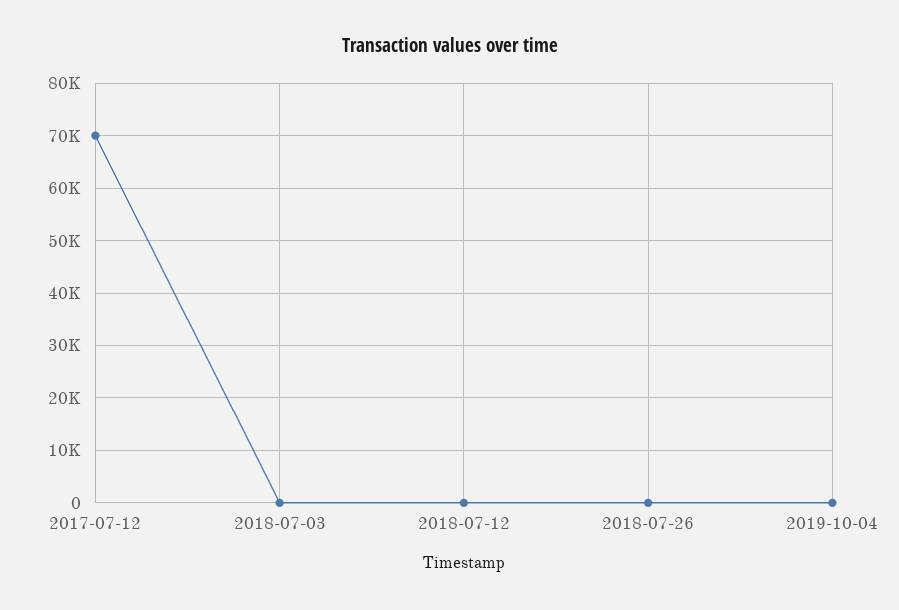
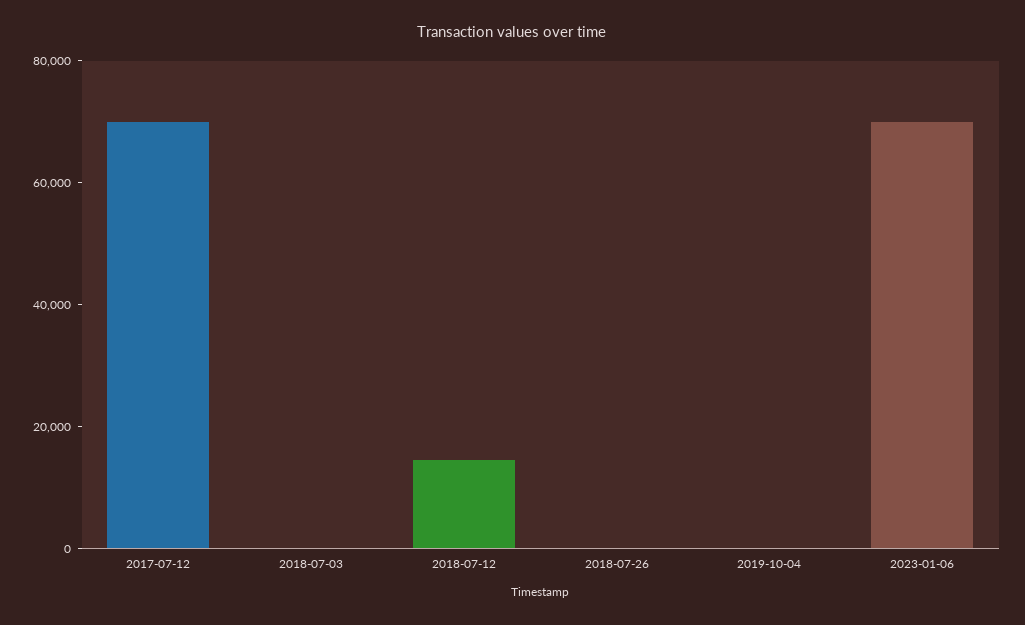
2018-07-12: 0 -> 15000
2023-01-06: none -> 70000

